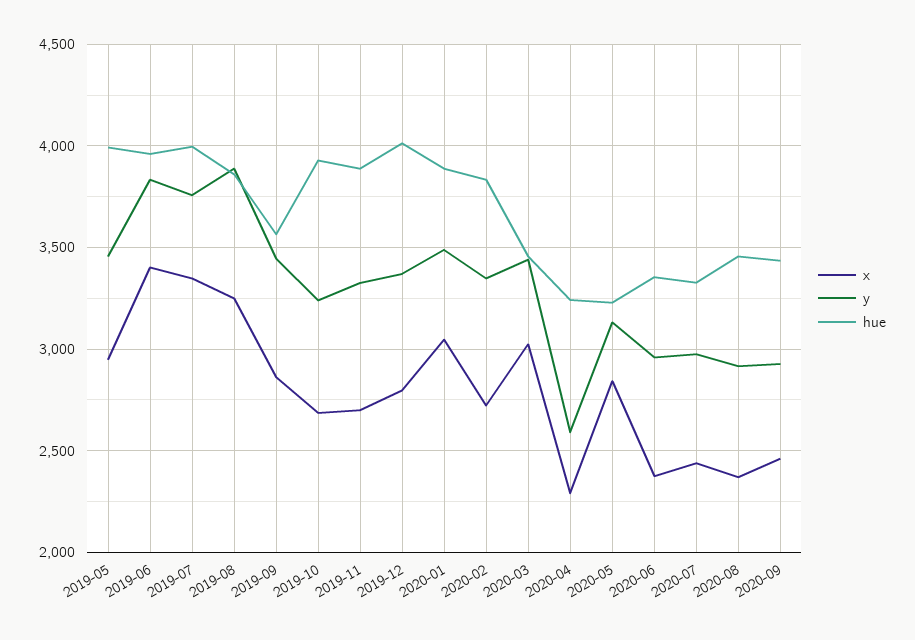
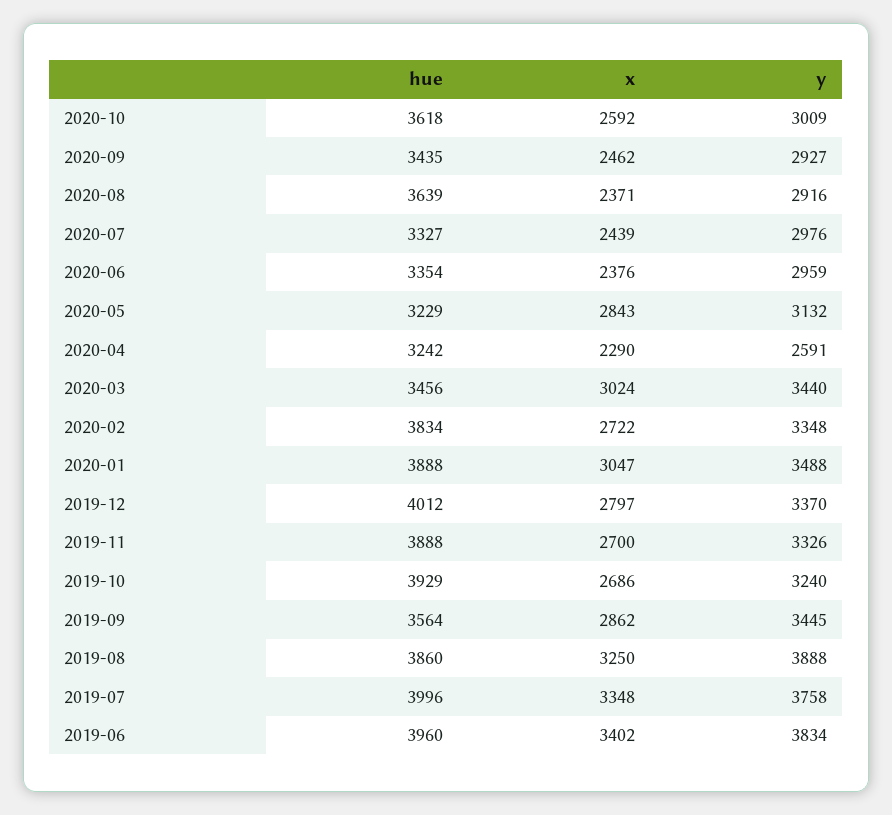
x, 2019-05: 2950 -> none
y, 2019-05: 3450 -> none
hue, 2019-05: 4000 -> none
hue, 2020-08: 3450 -> 3639
hue, 2020-10: none -> 3618
x, 2020-10: none -> 2592
y, 2020-10: none -> 3009

